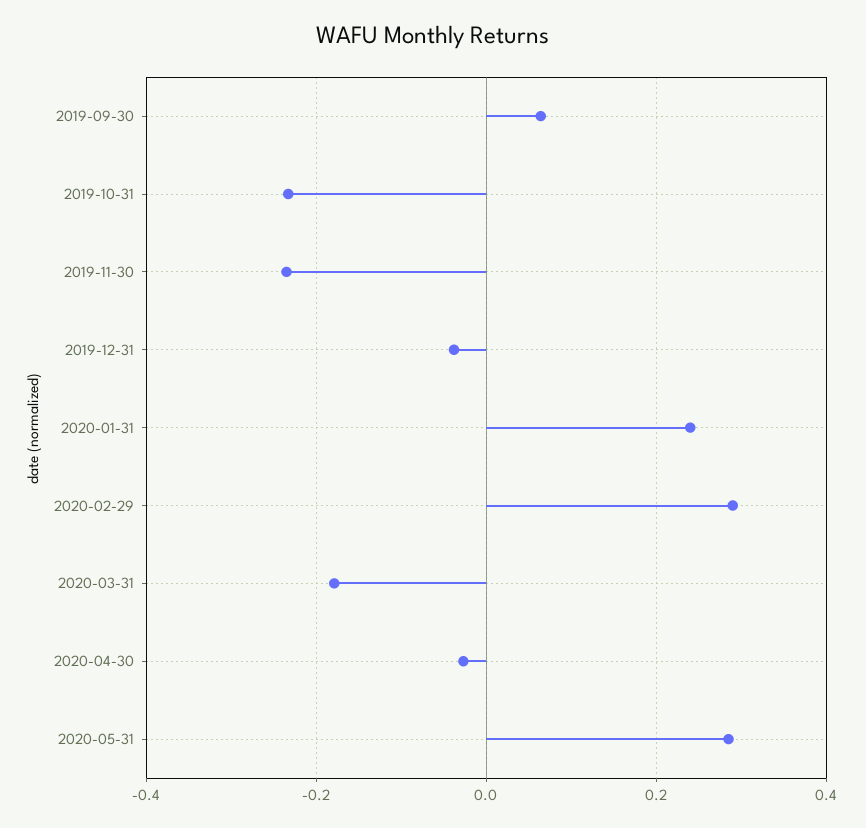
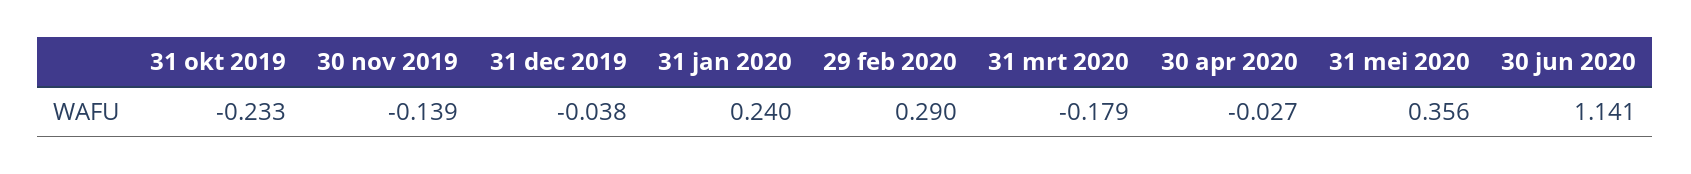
2019-09-30: 0.06 -> none
2019-11-30: -0.24 -> -0.139
2020-05-31: 0.28 -> 0.356
30 jun 2020: none -> 1.141

